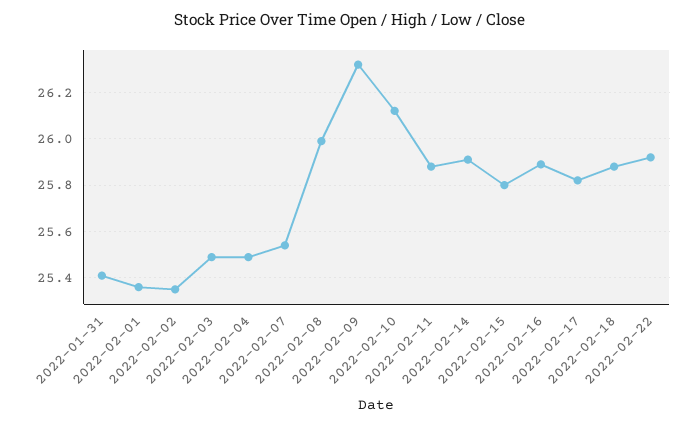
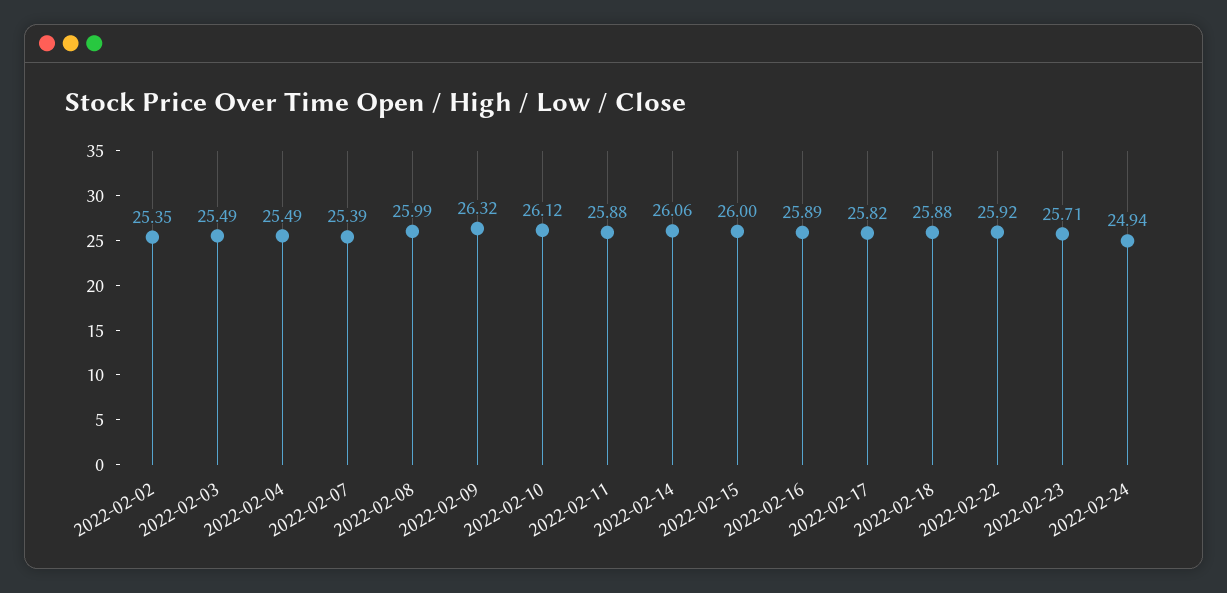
2022-01-31: 25.4 -> none
2022-02-01: 25.35 -> none
2022-02-07: 25.55 -> 25.39
2022-02-14: 25.9 -> 26.06
2022-02-15: 25.8 -> 26
2022-02-23: none -> 25.71
2022-02-24: none -> 24.94

